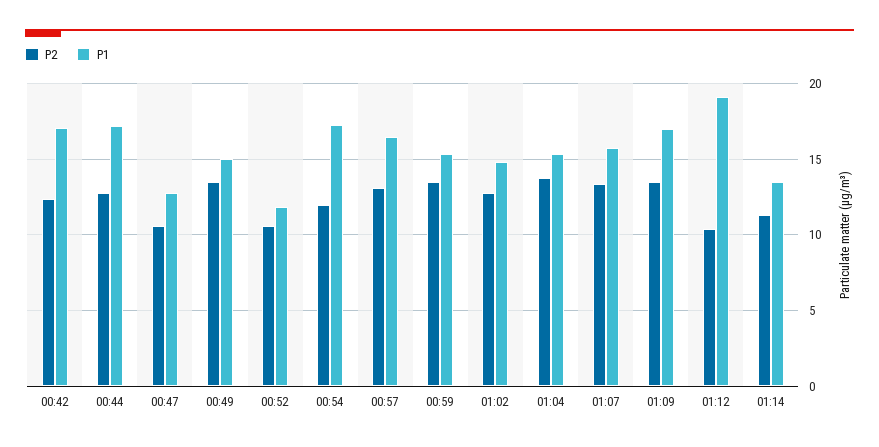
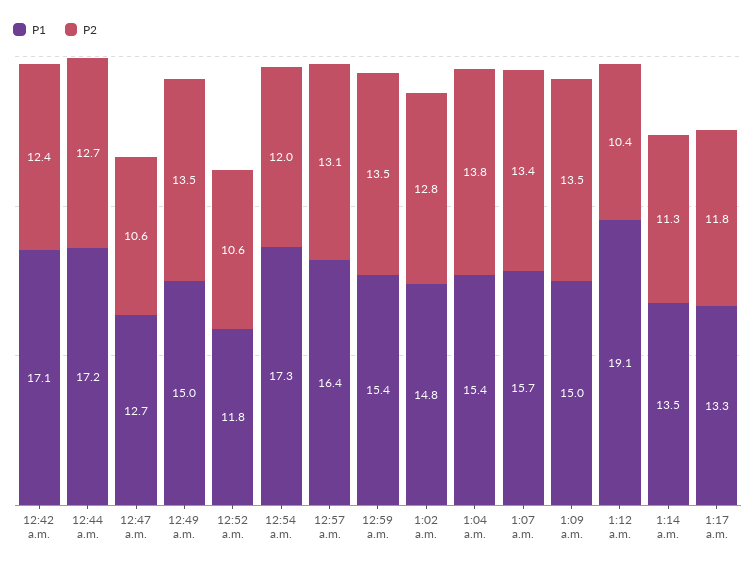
P1, 01:09: 17 -> 15
P1, 1:17 a.m.: none -> 13.3
P2, 1:17 a.m.: none -> 11.8

